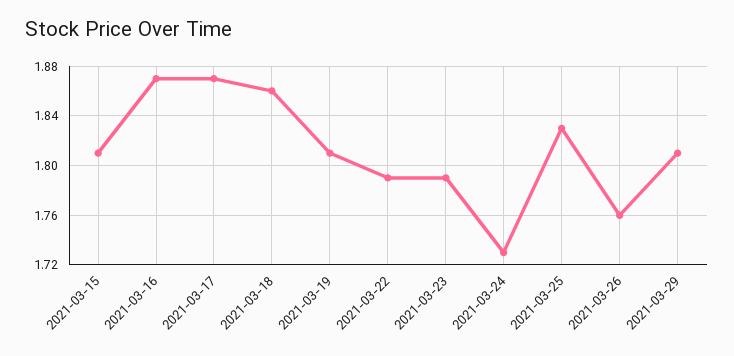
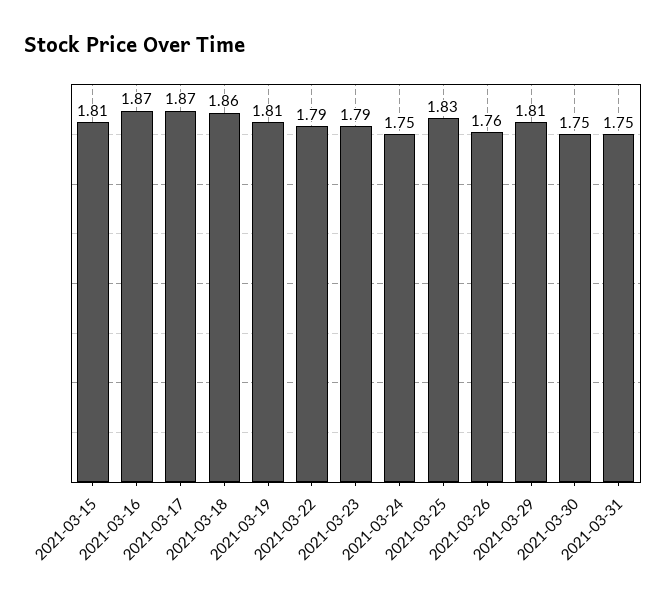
2021-03-24: 1.73 -> 1.75
2021-03-30: none -> 1.75
2021-03-31: none -> 1.75

